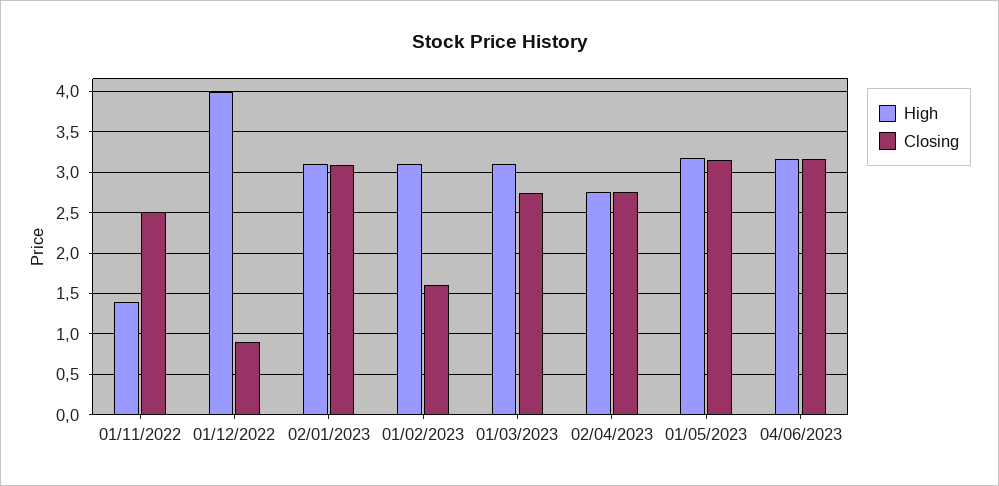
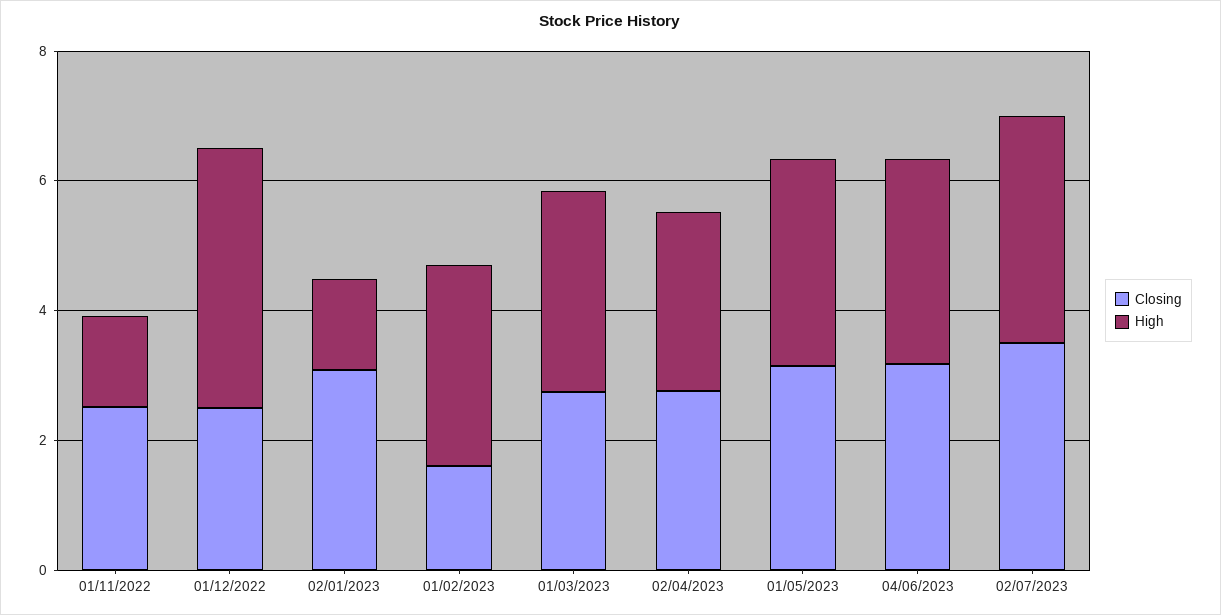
Closing, 01/12/2022: 0.9 -> 2.5
High, 02/01/2023: 3.1 -> 1.5
Closing, 02/07/2023: none -> 3.5
High, 02/07/2023: none -> 3.5

